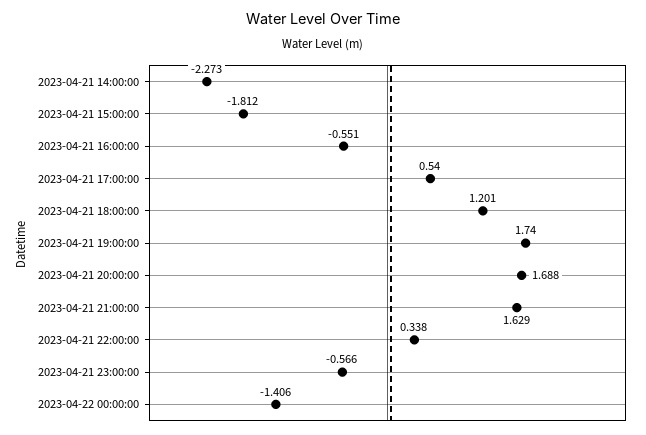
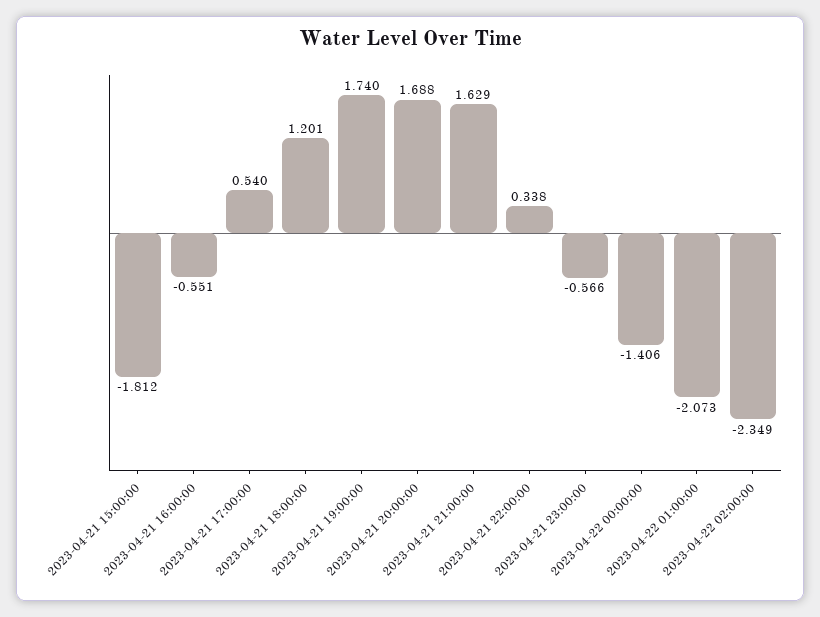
2023-04-21 14:00:00: -2.273 -> none
2023-04-22 01:00:00: none -> -2.073
2023-04-22 02:00:00: none -> -2.349

